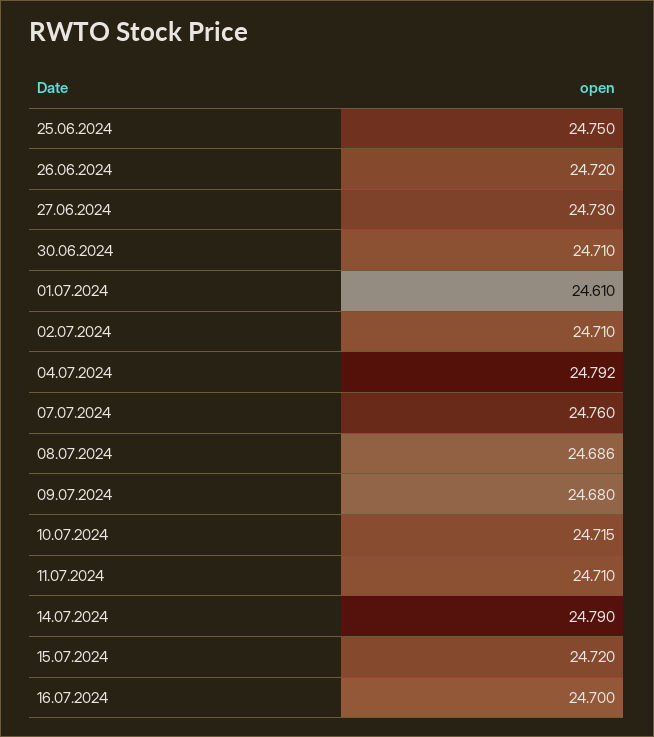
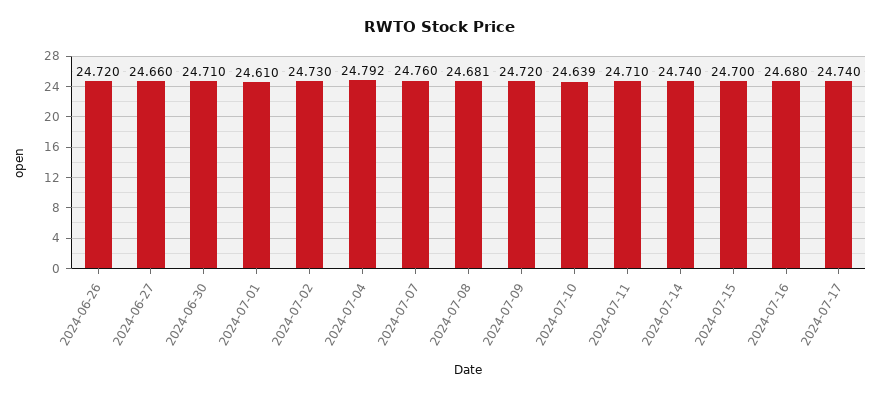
25.06.2024: 24.75 -> none
27.06.2024: 24.73 -> 24.66
02.07.2024: 24.71 -> 24.73
08.07.2024: 24.686 -> 24.681
09.07.2024: 24.68 -> 24.72
10.07.2024: 24.715 -> 24.639
14.07.2024: 24.79 -> 24.74
15.07.2024: 24.72 -> 24.7
16.07.2024: 24.7 -> 24.68
2024-07-17: none -> 24.74

